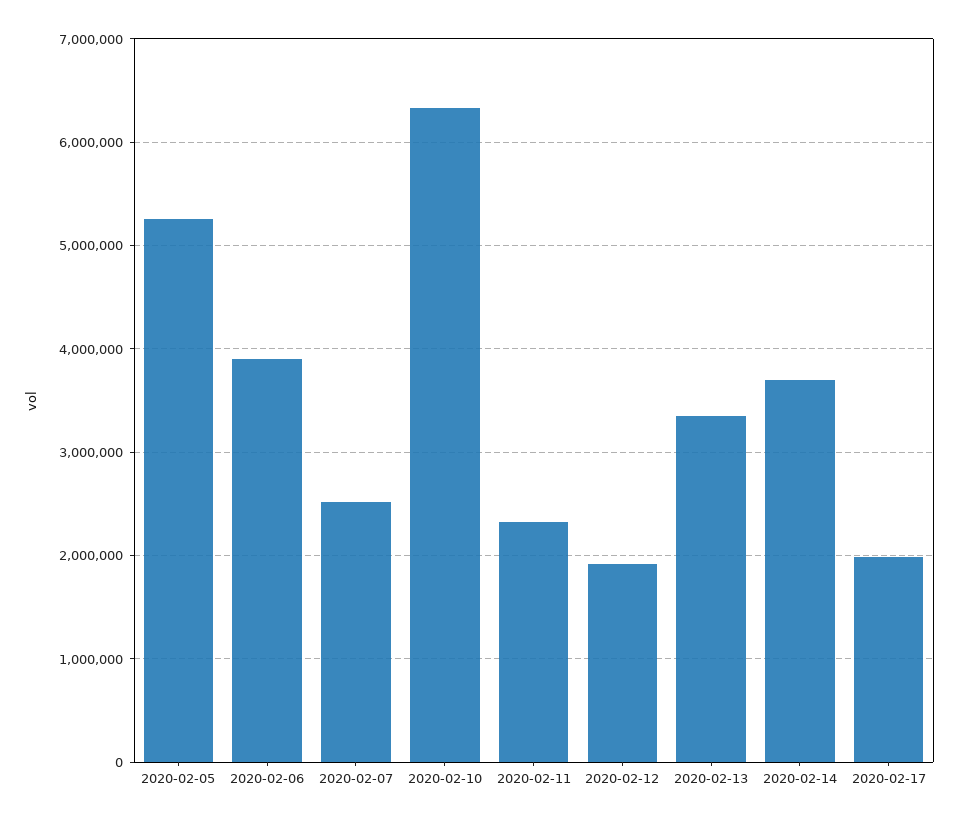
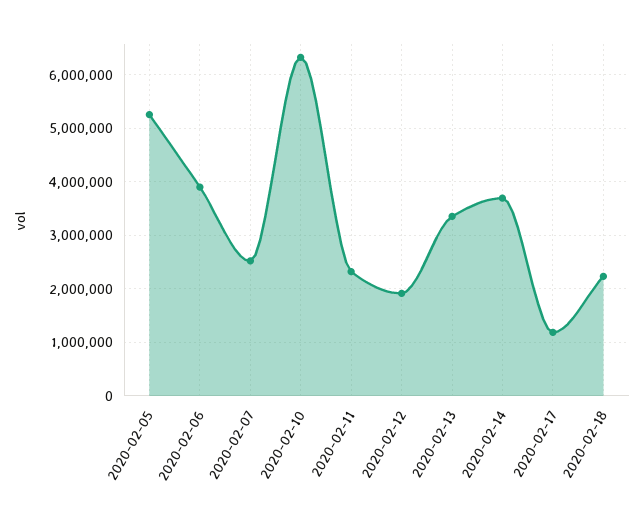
2020-02-17: 2000000 -> 1200000
2020-02-18: none -> 2200000

